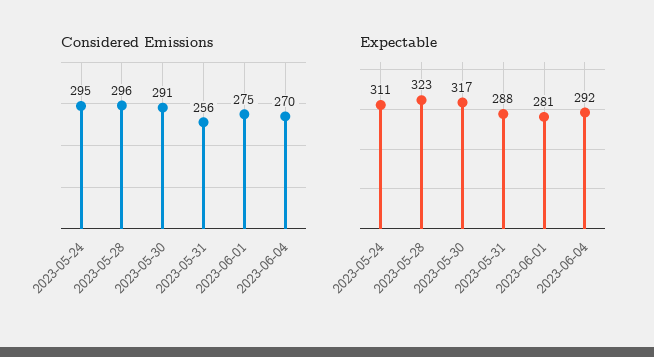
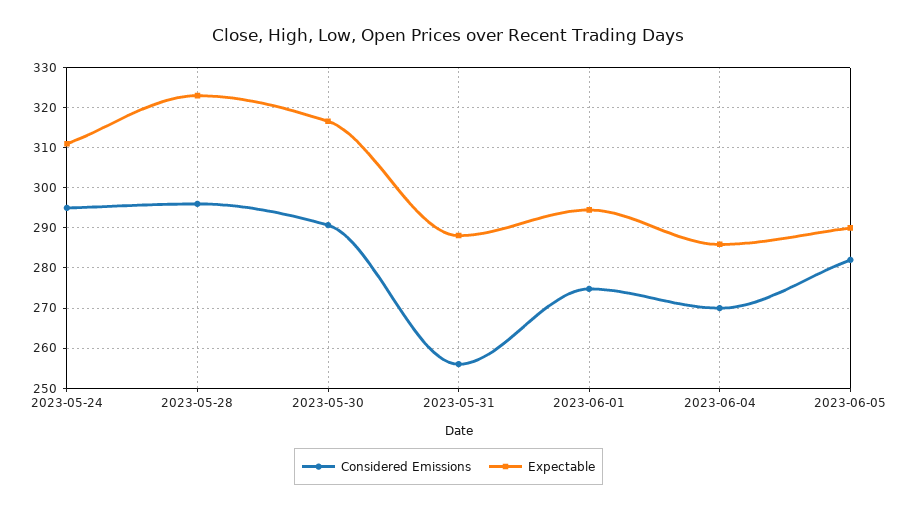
Expectable, 2023-06-01: 281 -> 294
Expectable, 2023-06-04: 292 -> 286
Considered Emissions, 2023-06-05: none -> 282
Expectable, 2023-06-05: none -> 290

